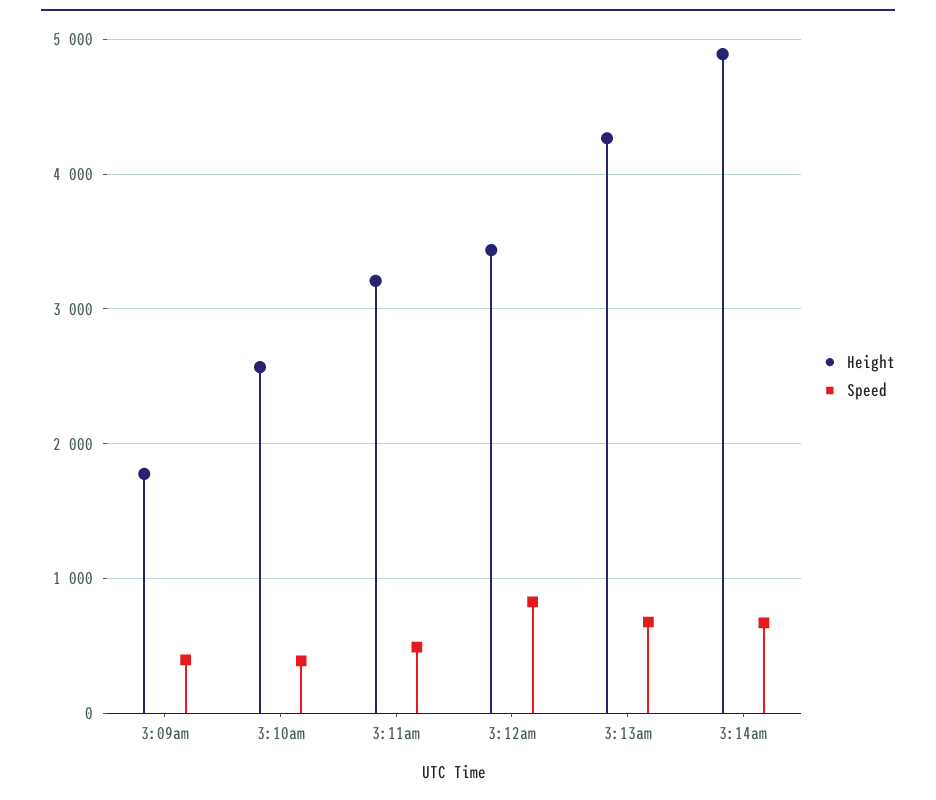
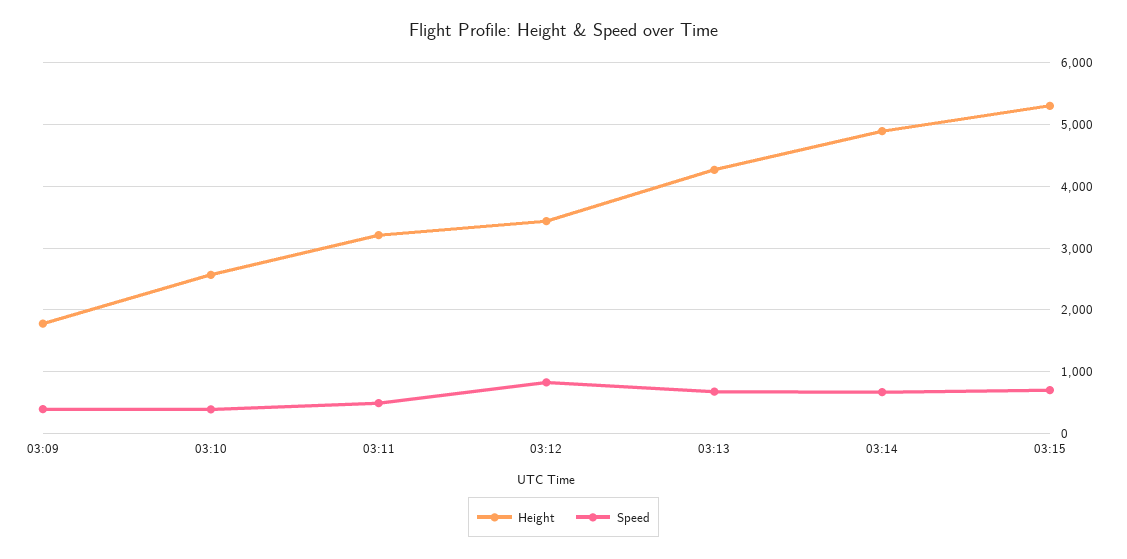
Height, 03:15: none -> 5300
Speed, 03:15: none -> 700

